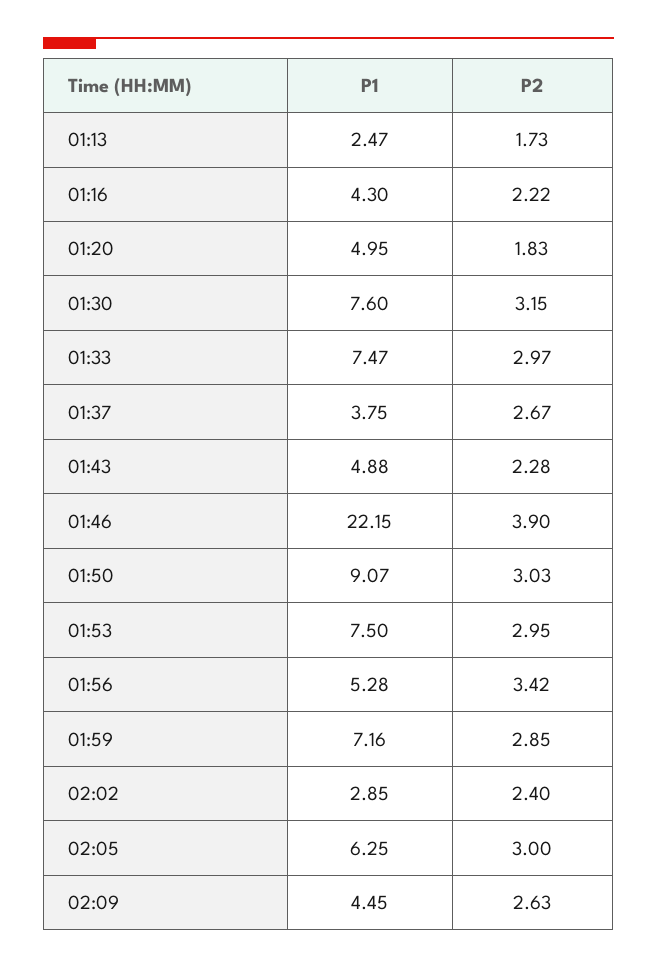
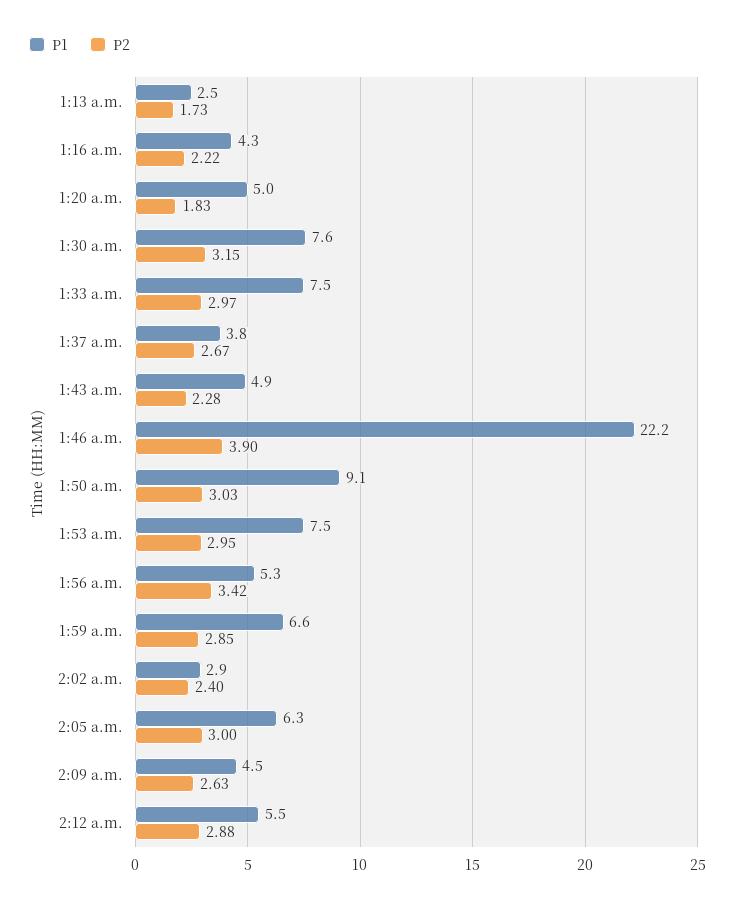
P1, 01:59: 7.16 -> 6.6
P1, 2:12 a.m.: none -> 5.5
P2, 2:12 a.m.: none -> 2.88

